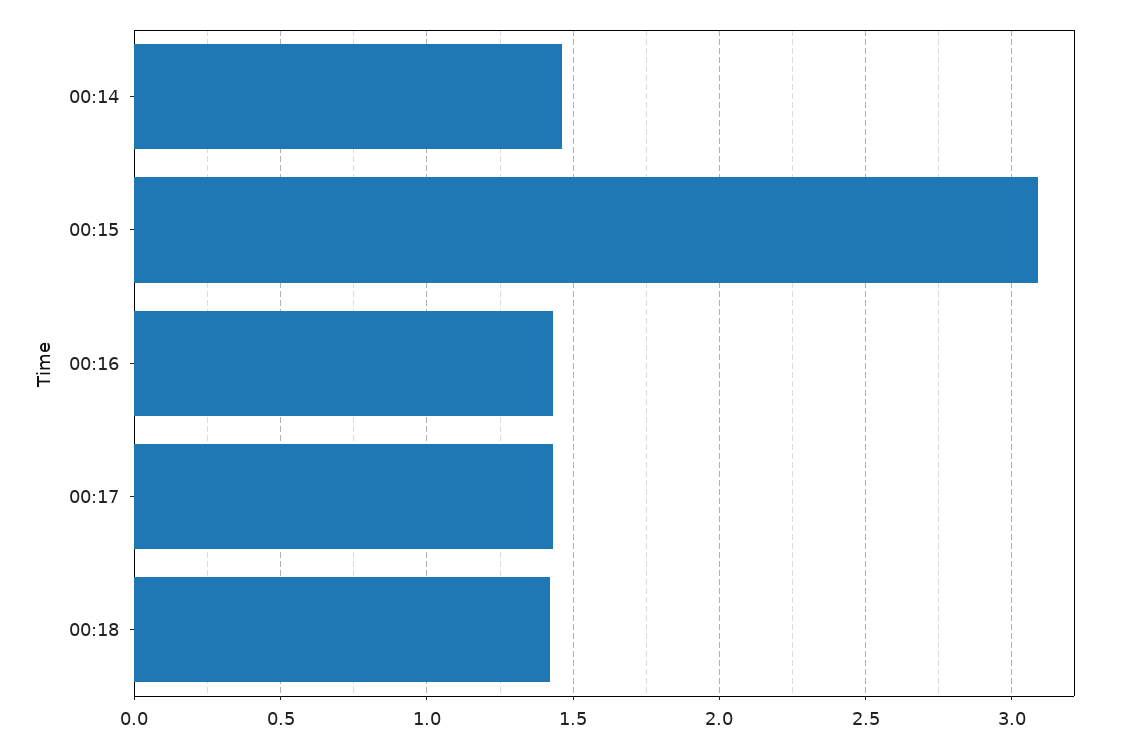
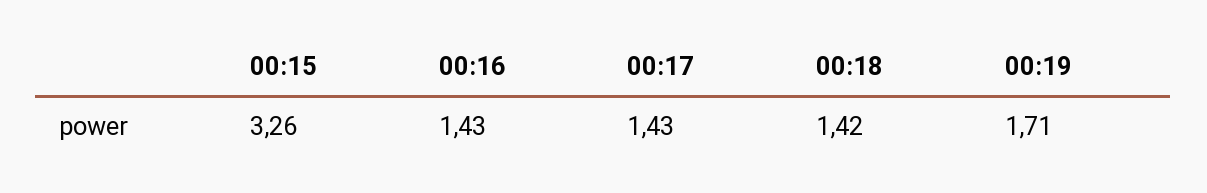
00:14: 1.45 -> none
00:15: 3.1 -> 3.26
00:19: none -> 1.71

